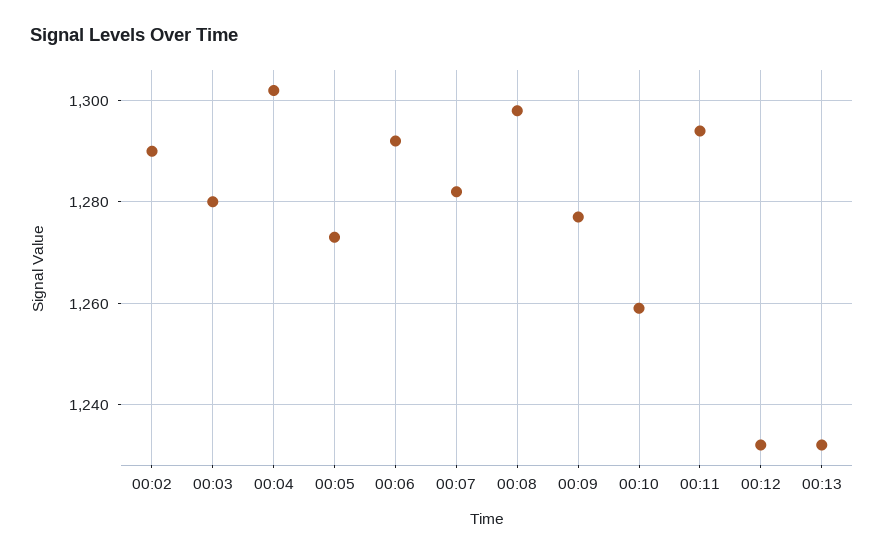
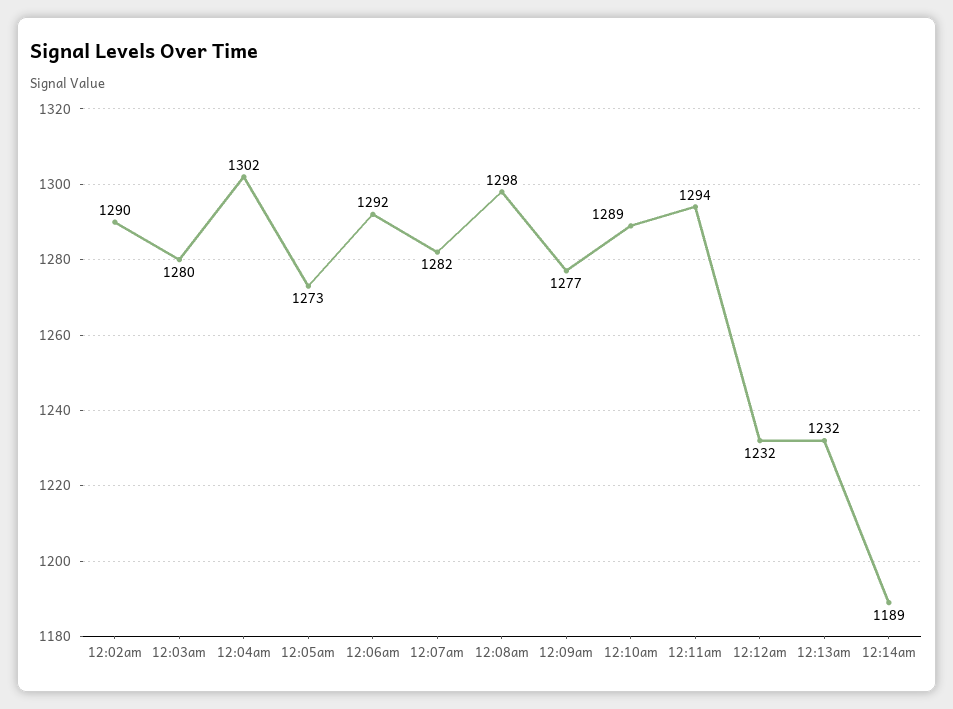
00:10: 1260 -> 1289
12:14am: none -> 1189

